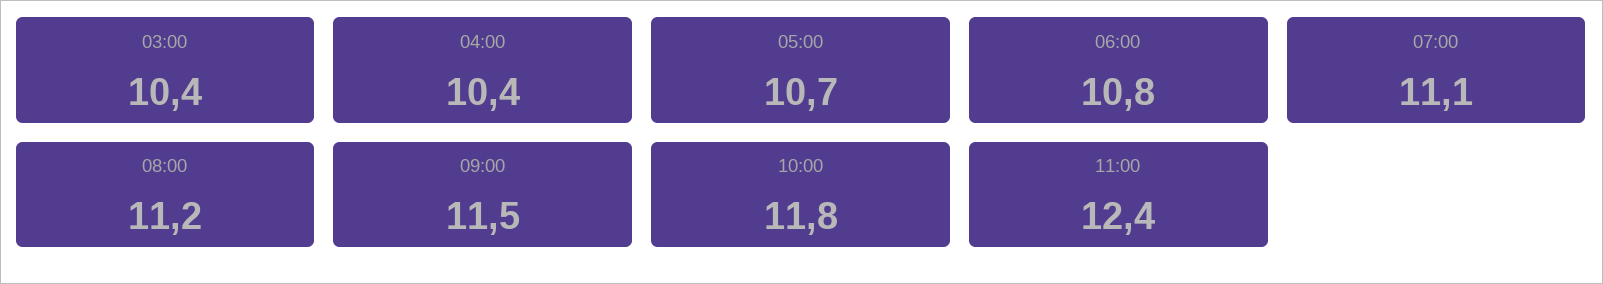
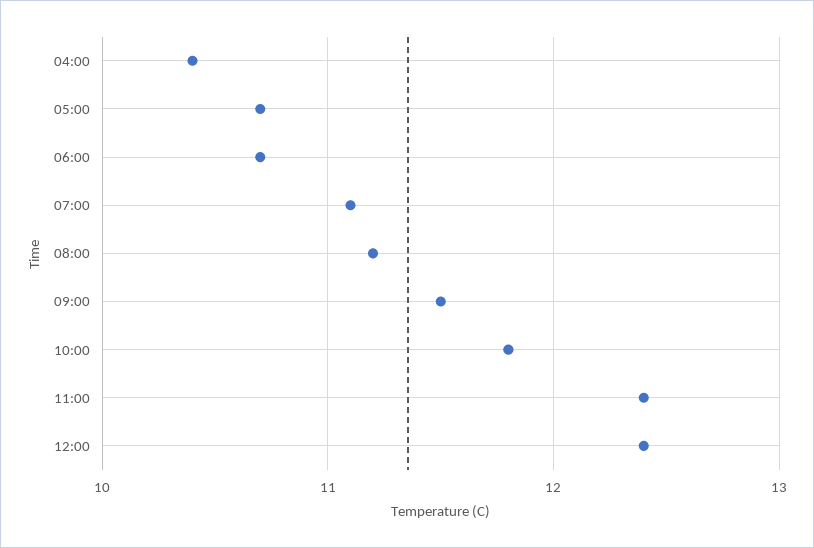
03:00: 10.4 -> none
06:00: 10.8 -> 10.7
12:00: none -> 12.4

